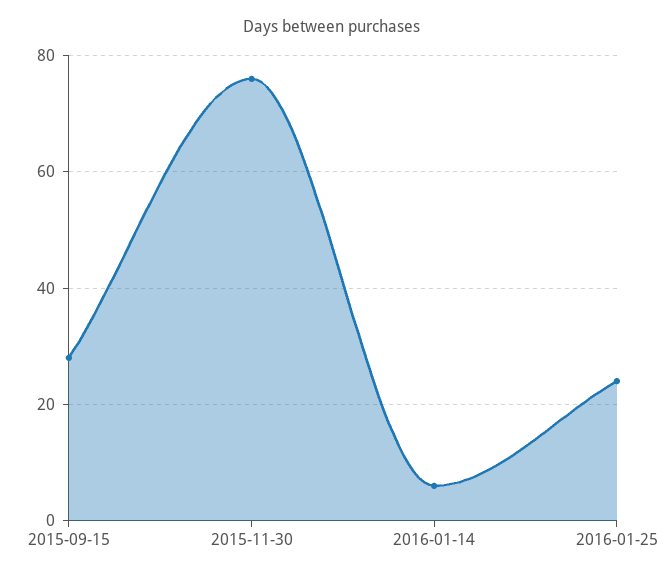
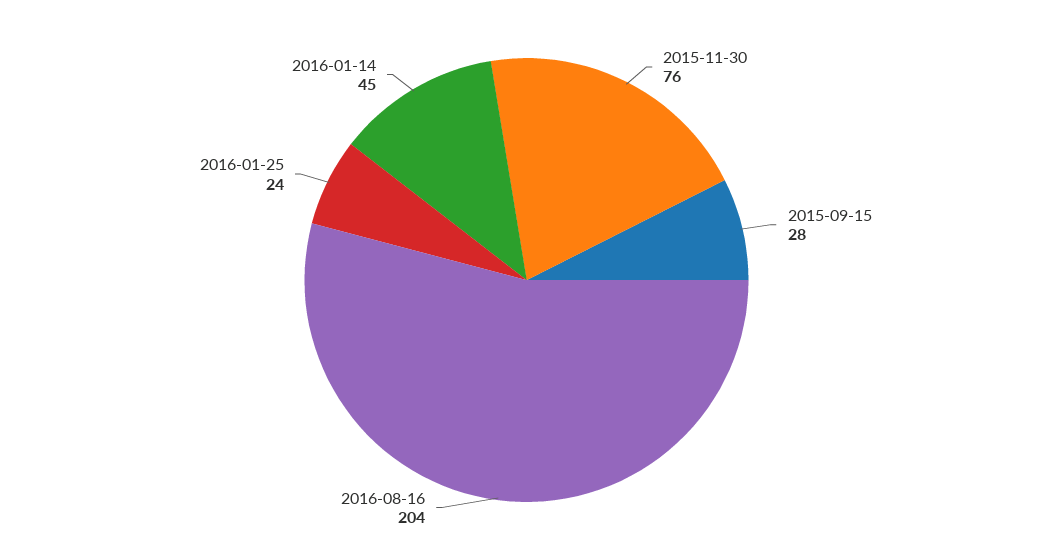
2016-01-14: 5 -> 45
2016-08-16: none -> 204

